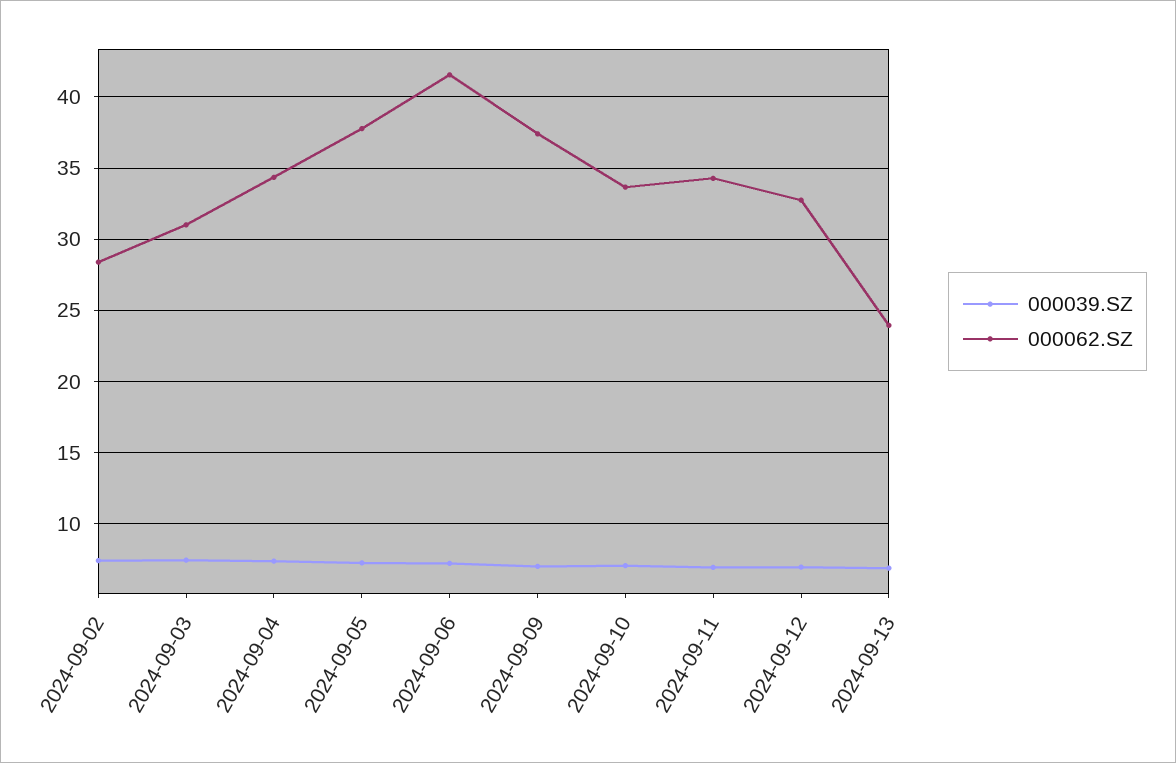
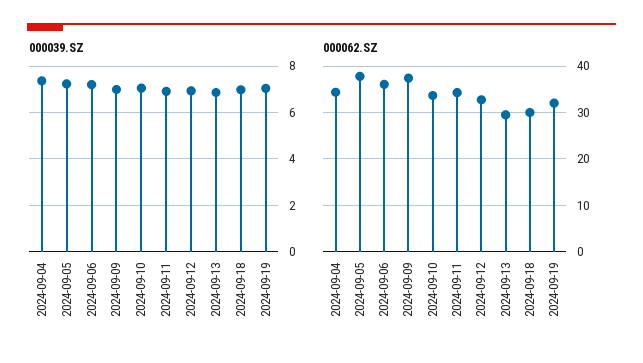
000039.SZ, 2024-09-02: 7.5 -> none
000062.SZ, 2024-09-02: 28.5 -> none
000039.SZ, 2024-09-03: 7.5 -> none
000062.SZ, 2024-09-03: 31 -> none
000062.SZ, 2024-09-06: 41.5 -> 36
000062.SZ, 2024-09-13: 24 -> 30
000039.SZ, 2024-09-18: none -> 7
000039.SZ, 2024-09-19: none -> 7
000062.SZ, 2024-09-18: none -> 30
000062.SZ, 2024-09-19: none -> 32

